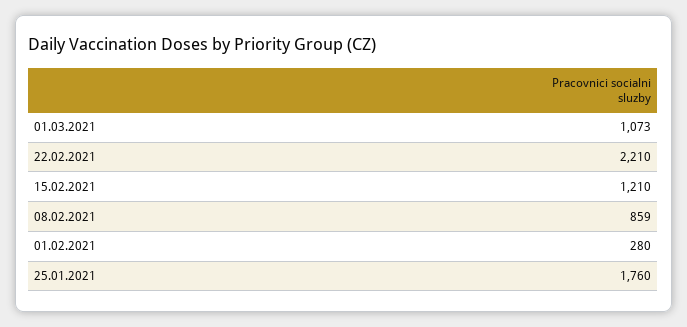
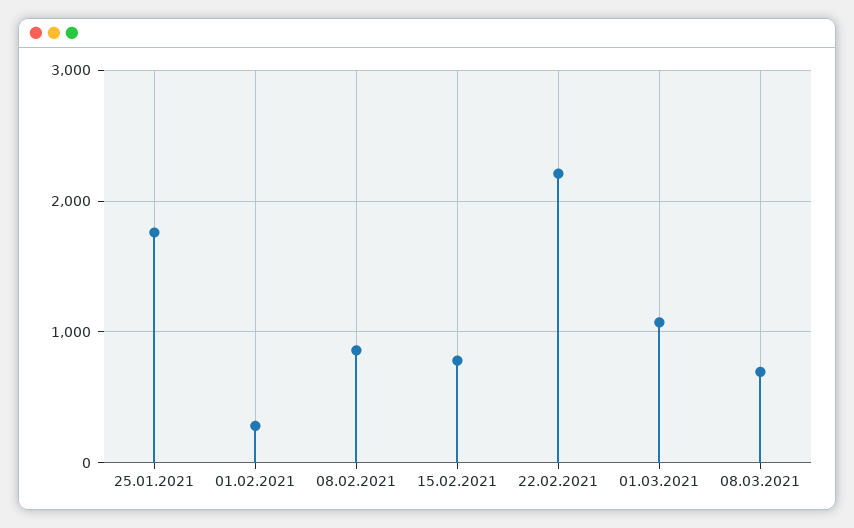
15.02.2021: 1210 -> 800
08.03.2021: none -> 700

